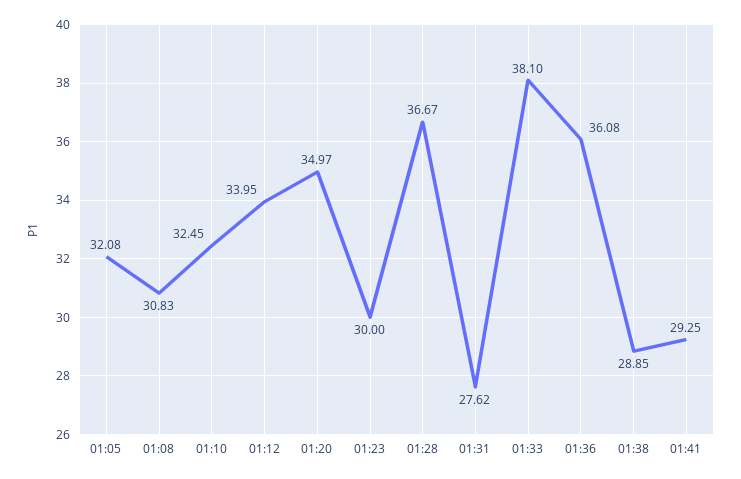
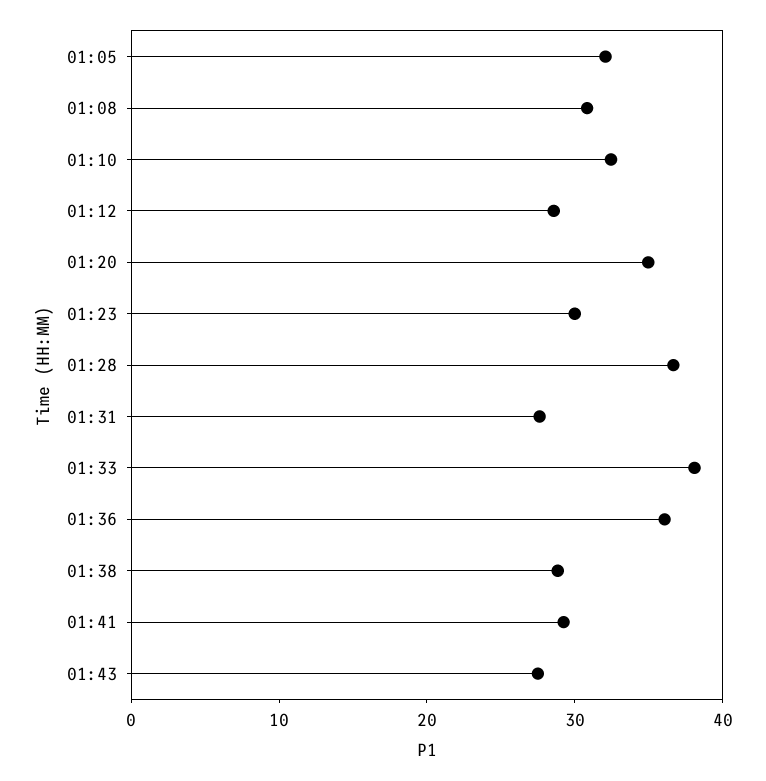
01:12: 33.95 -> 28
01:43: none -> 28

